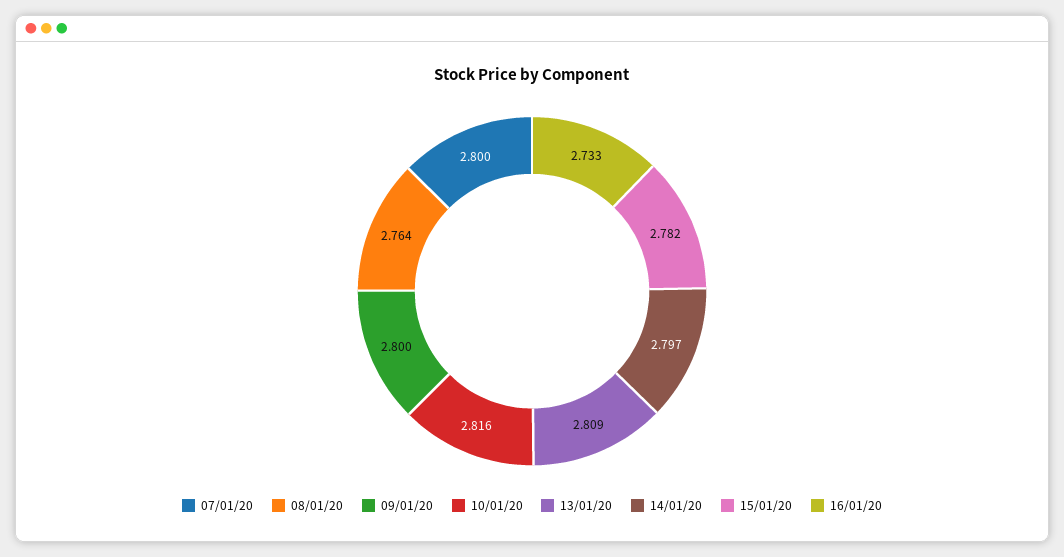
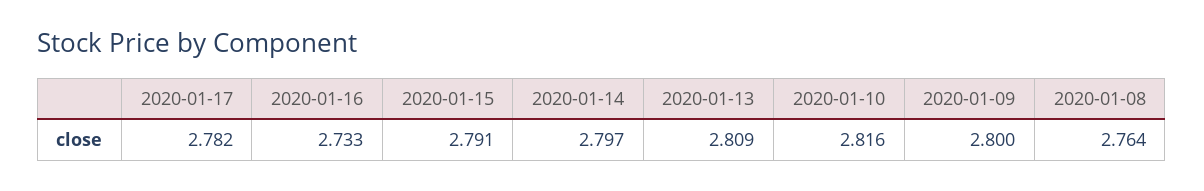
07/01/20: 2.8 -> none
15/01/20: 2.782 -> 2.791
2020-01-17: none -> 2.782

